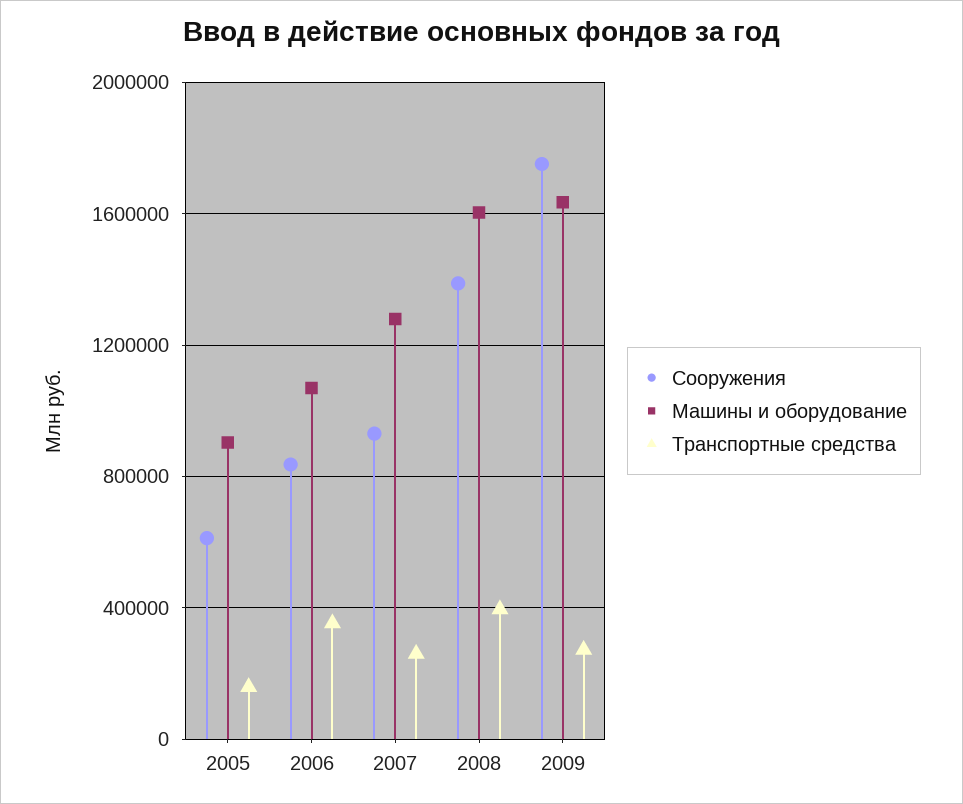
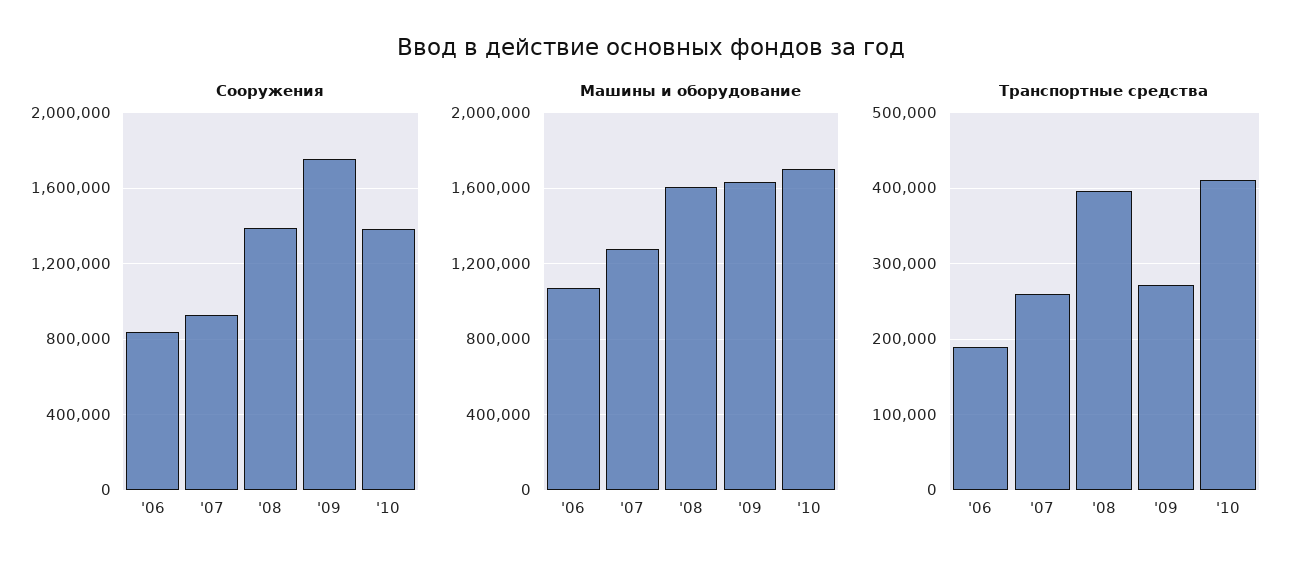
Сооружения, 2005: 600000 -> none
Машины и оборудование, 2005: 900000 -> none
Транспортные средства, 2005: 150000 -> none
Транспортные средства, 2006: 350000 -> 190000
Сооружения, '10: none -> 1400000
Машины и оборудование, '10: none -> 1700000
Транспортные средства, '10: none -> 410000

